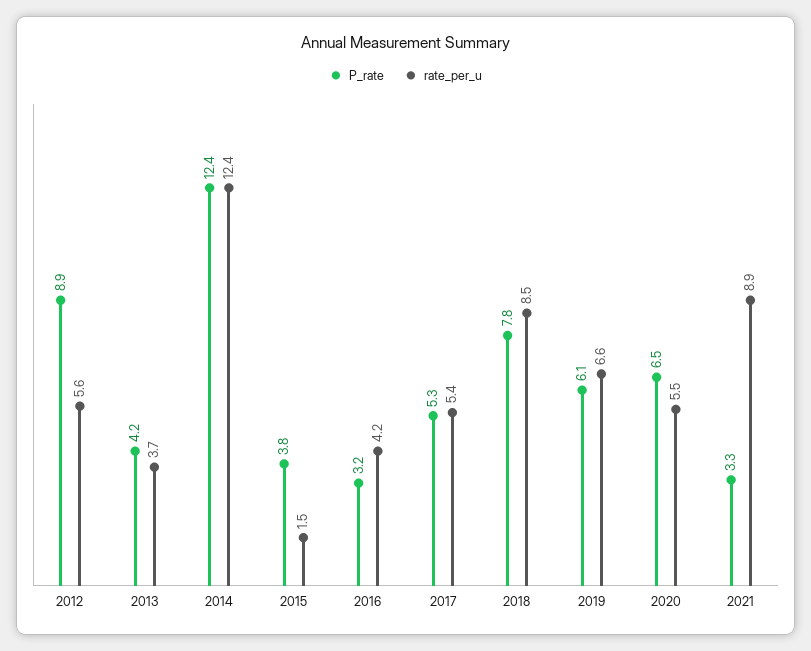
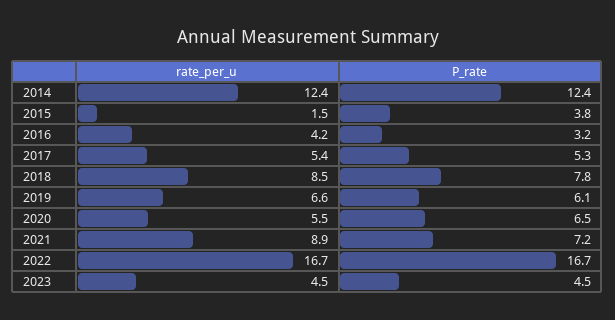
P_rate, 2012: 8.9 -> none
rate_per_u, 2012: 5.6 -> none
P_rate, 2013: 4.2 -> none
rate_per_u, 2013: 3.7 -> none
P_rate, 2021: 3.3 -> 7.2
rate_per_u, 2022: none -> 16.7
P_rate, 2022: none -> 16.7
rate_per_u, 2023: none -> 4.5
P_rate, 2023: none -> 4.5

